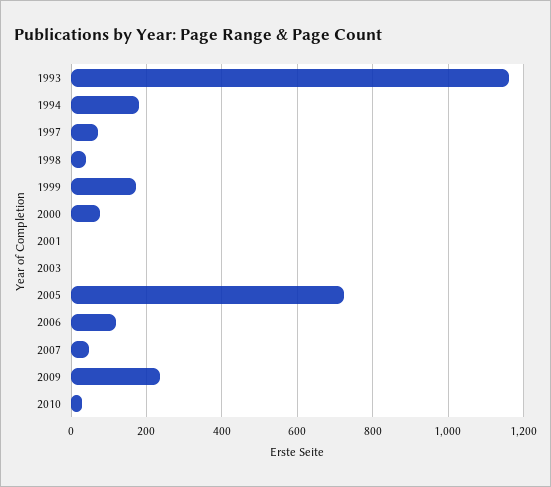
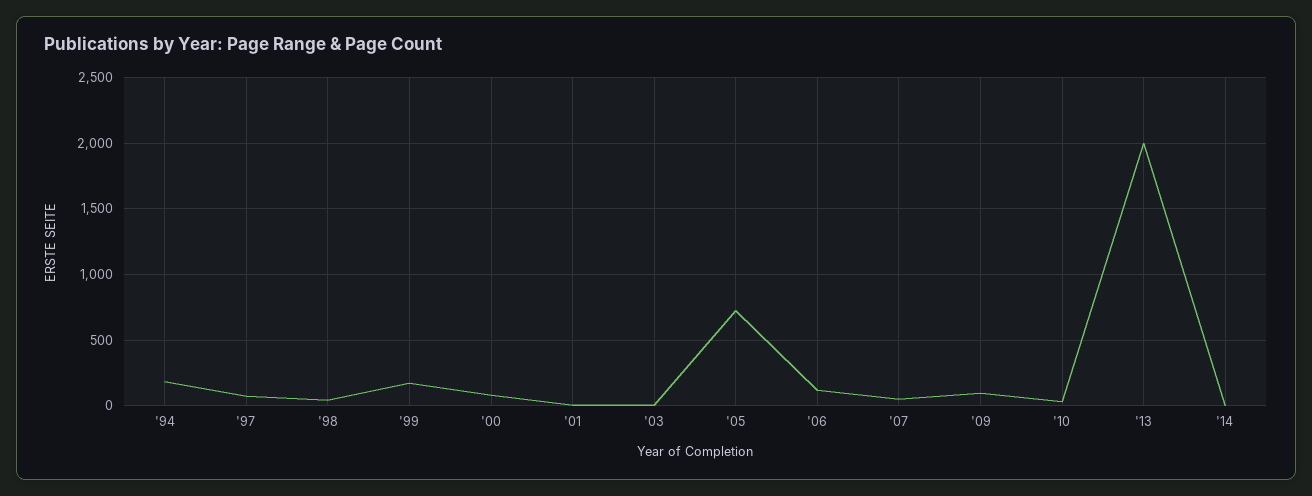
1993: 1160 -> none
2009: 240 -> 100
'13: none -> 2000
'14: none -> 0

